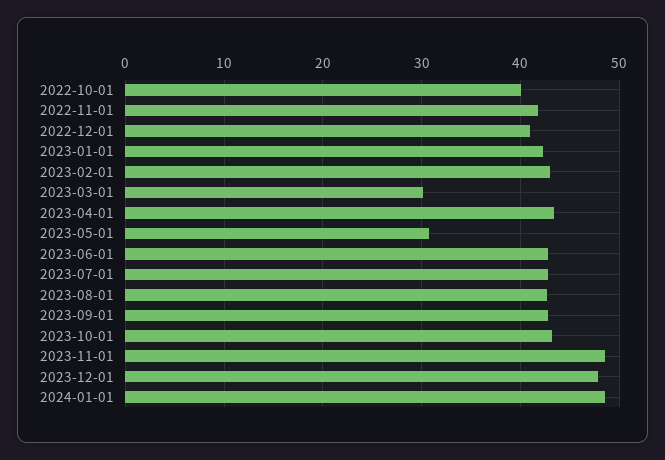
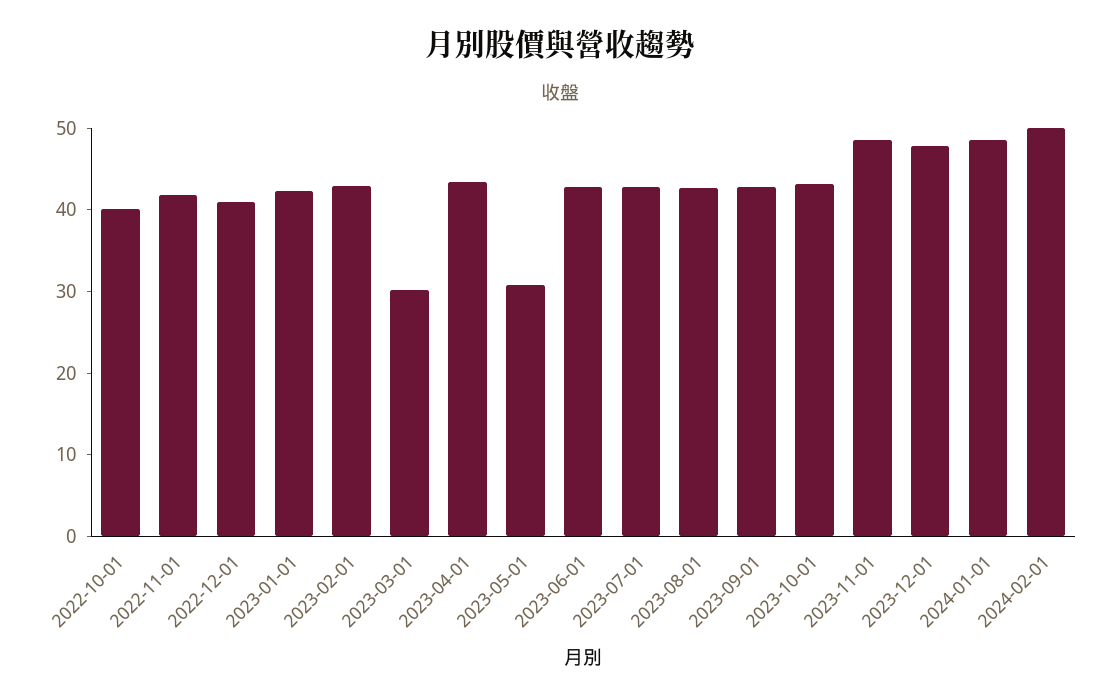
2024-02-01: none -> 50

